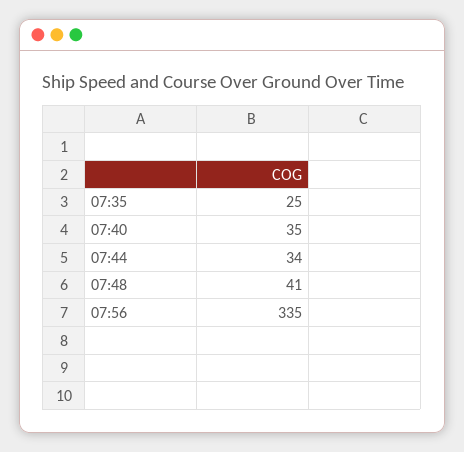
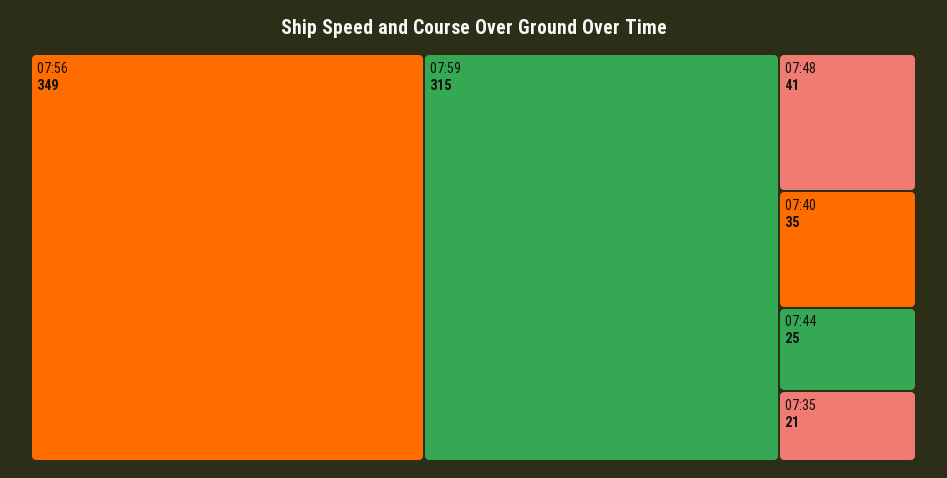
07:35: 25 -> 21
07:44: 34 -> 25
07:56: 335 -> 349
07:59: none -> 315

